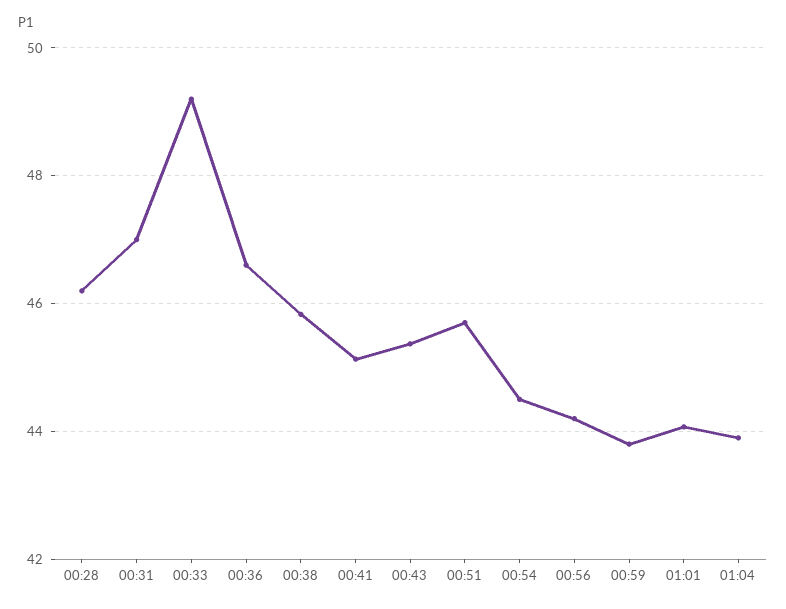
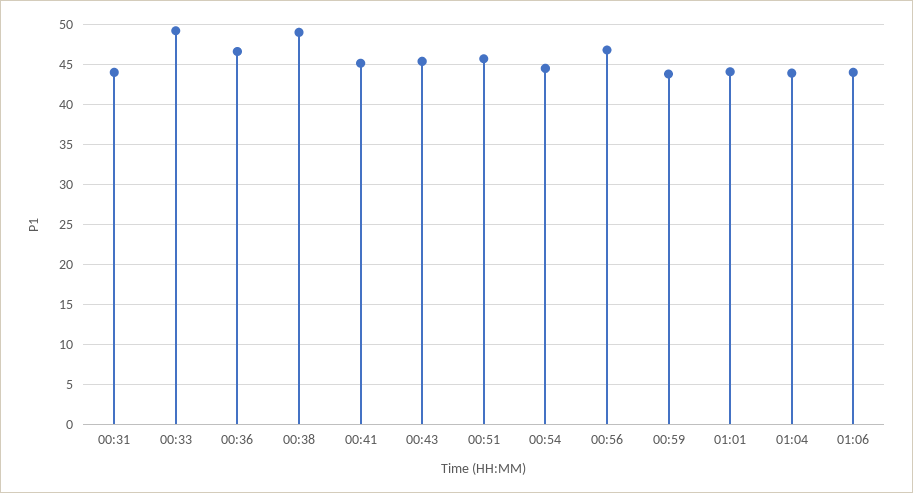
00:28: 46.2 -> none
00:31: 47 -> 44
00:38: 45.8 -> 49
00:56: 44.2 -> 47
01:06: none -> 44

